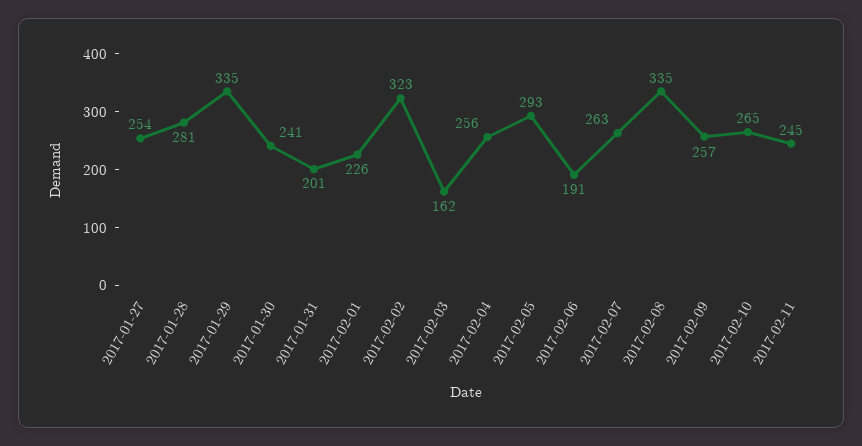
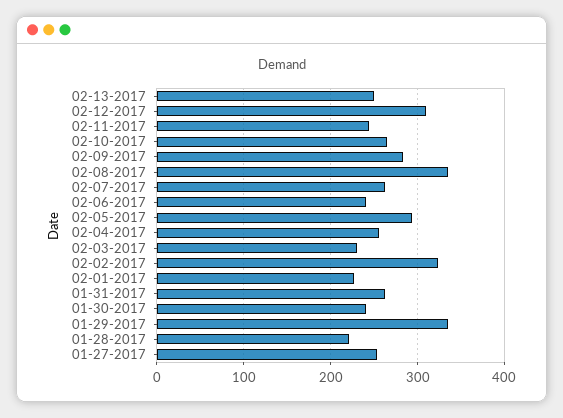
2017-01-28: 281 -> 220
2017-01-31: 201 -> 260
2017-02-03: 162 -> 230
2017-02-06: 191 -> 240
2017-02-09: 257 -> 280
02-13-2017: none -> 250
02-12-2017: none -> 310

